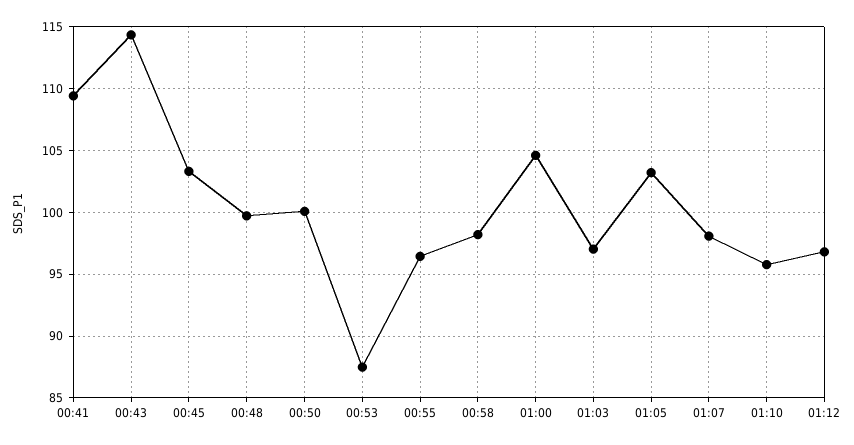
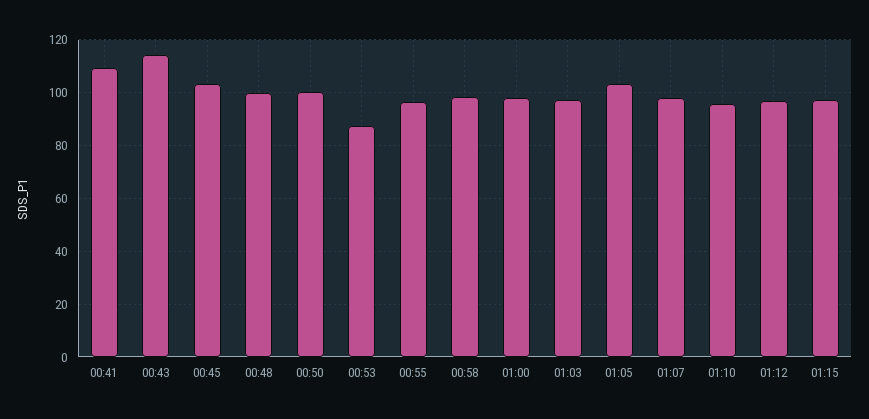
01:00: 104.5 -> 97.5
01:15: none -> 97.5

